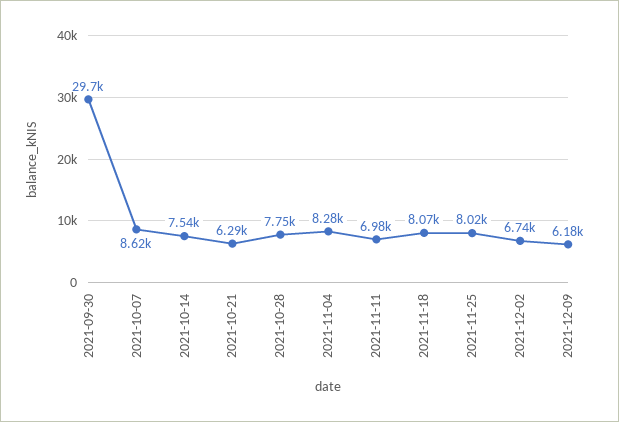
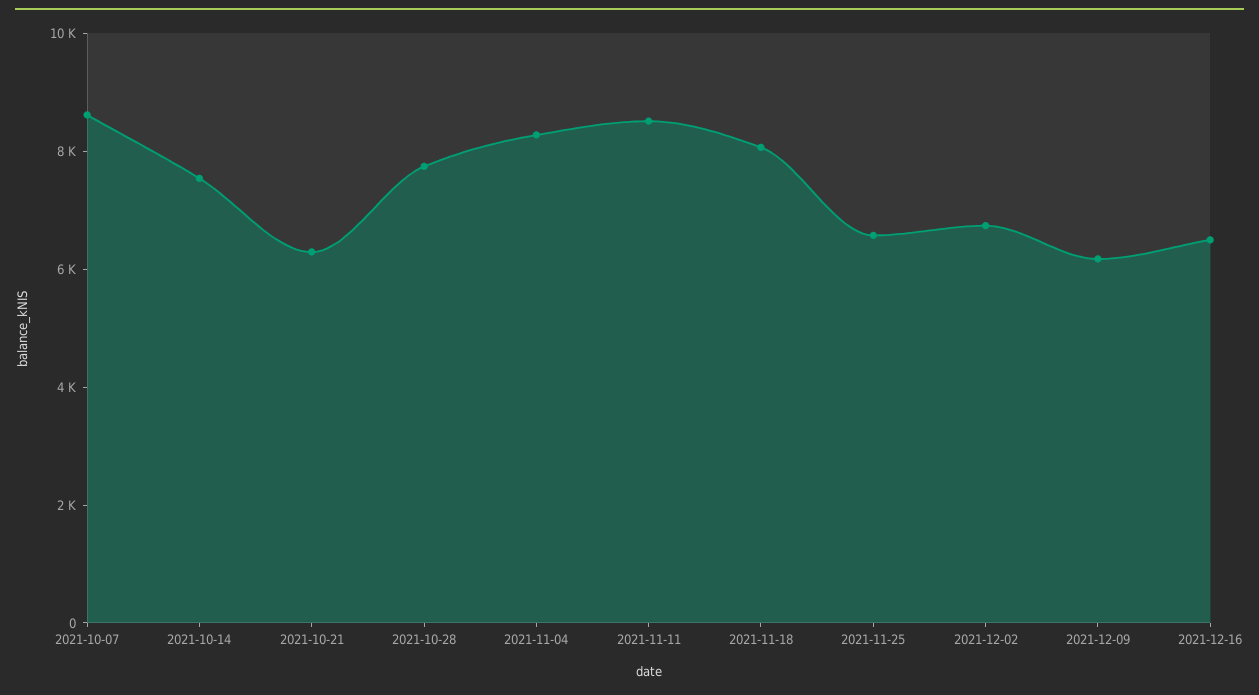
2021-09-30: 29700 -> none
2021-11-11: 6980 -> 8500
2021-11-25: 8020 -> 6500
2021-12-16: none -> 6500

